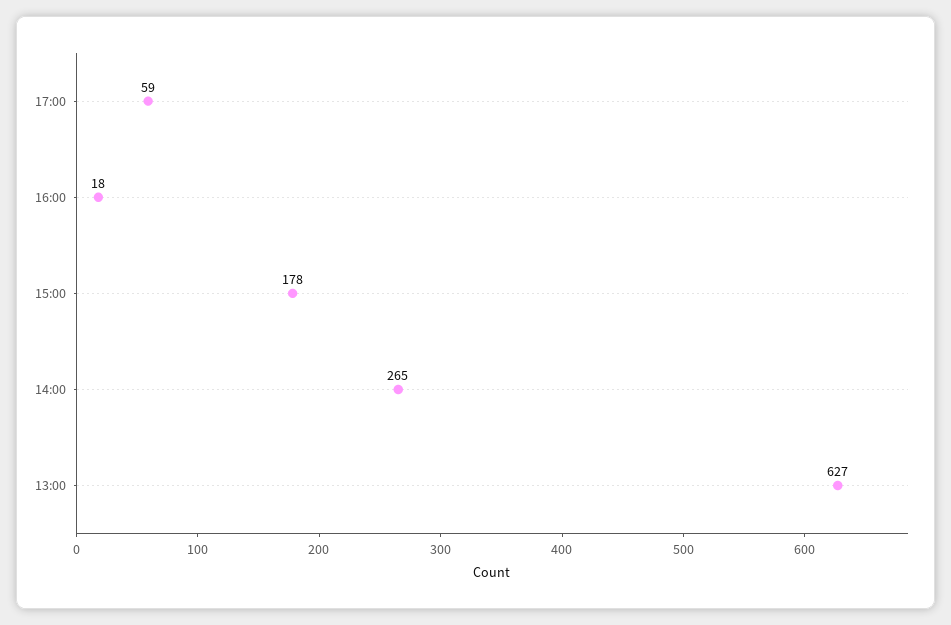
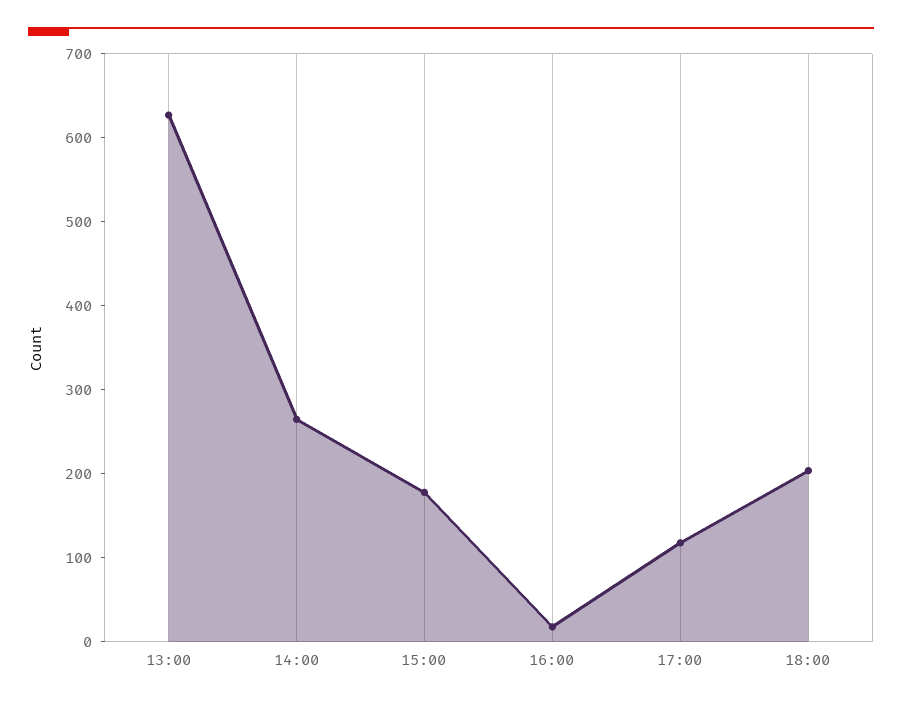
17:00: 59 -> 120
18:00: none -> 200

